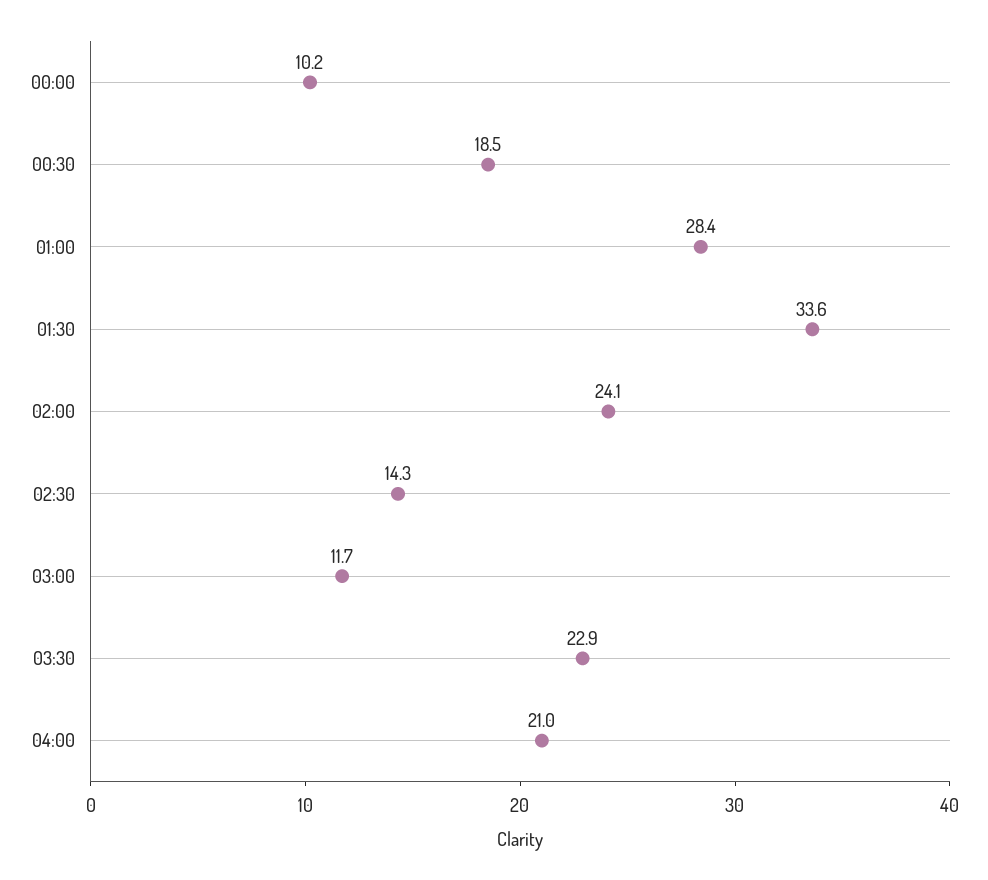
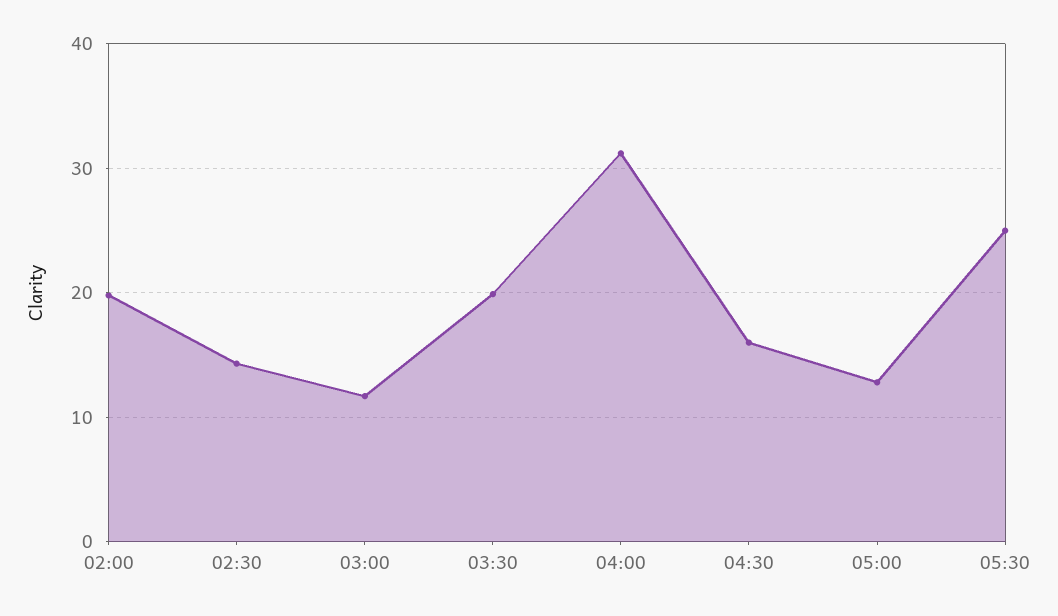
00:00: 10.2 -> none
00:30: 18.5 -> none
01:00: 28.4 -> none
01:30: 33.6 -> none
02:00: 24.1 -> 20
03:30: 22.9 -> 20
04:00: 21 -> 31
04:30: none -> 16
05:00: none -> 13
05:30: none -> 25

